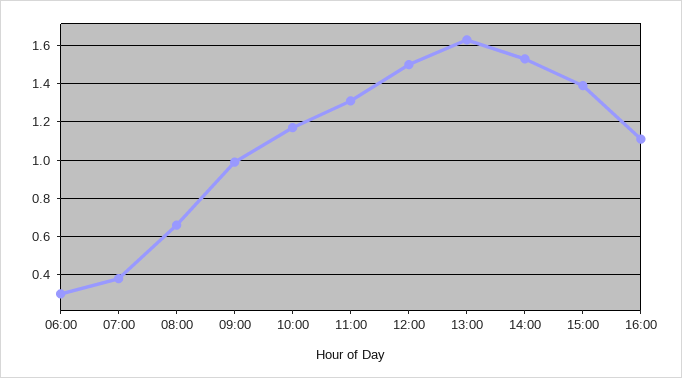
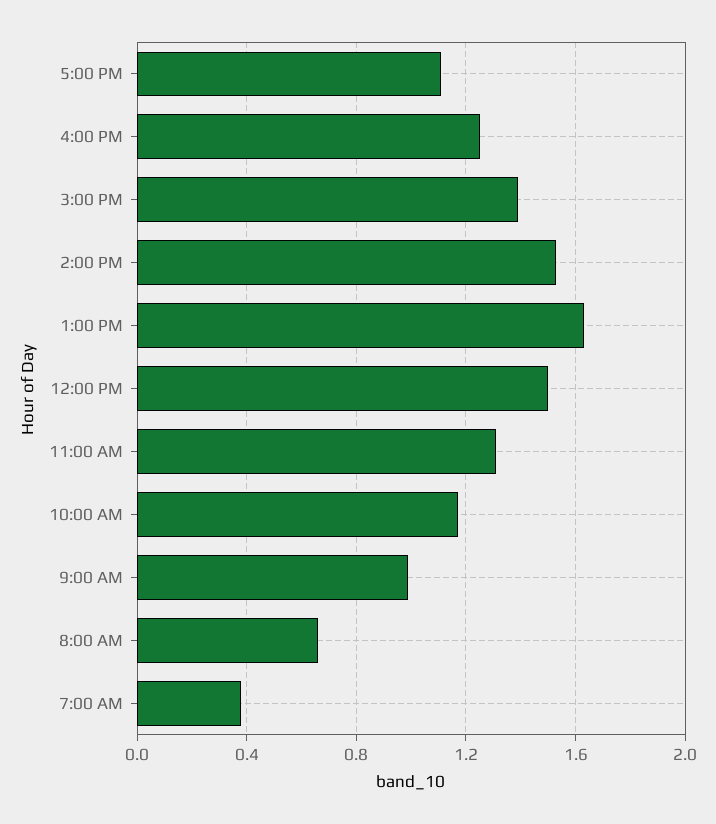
06:00: 0.3 -> none
16:00: 1.1 -> 1.25
5:00 PM: none -> 1.1

